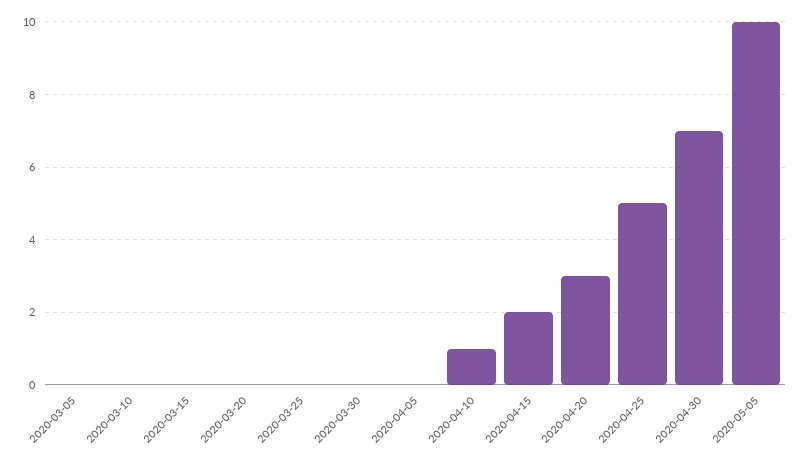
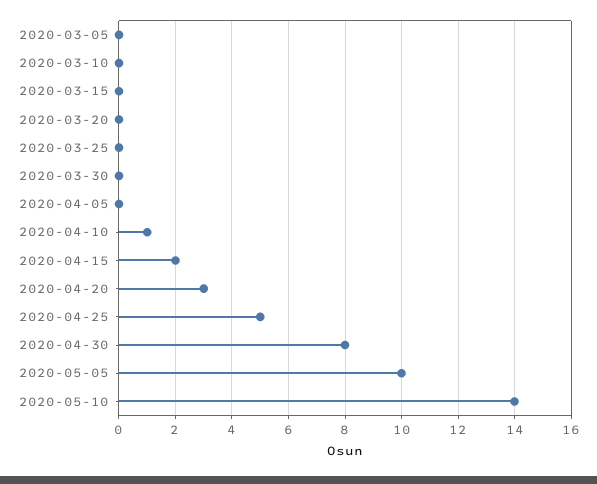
2020-04-30: 7 -> 8
2020-05-10: none -> 14

